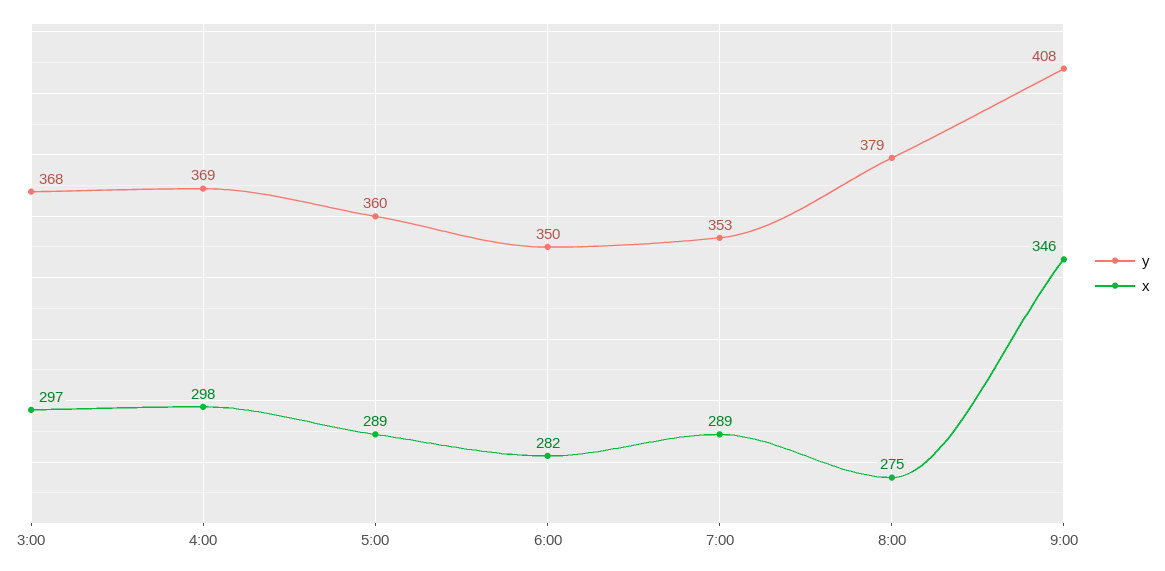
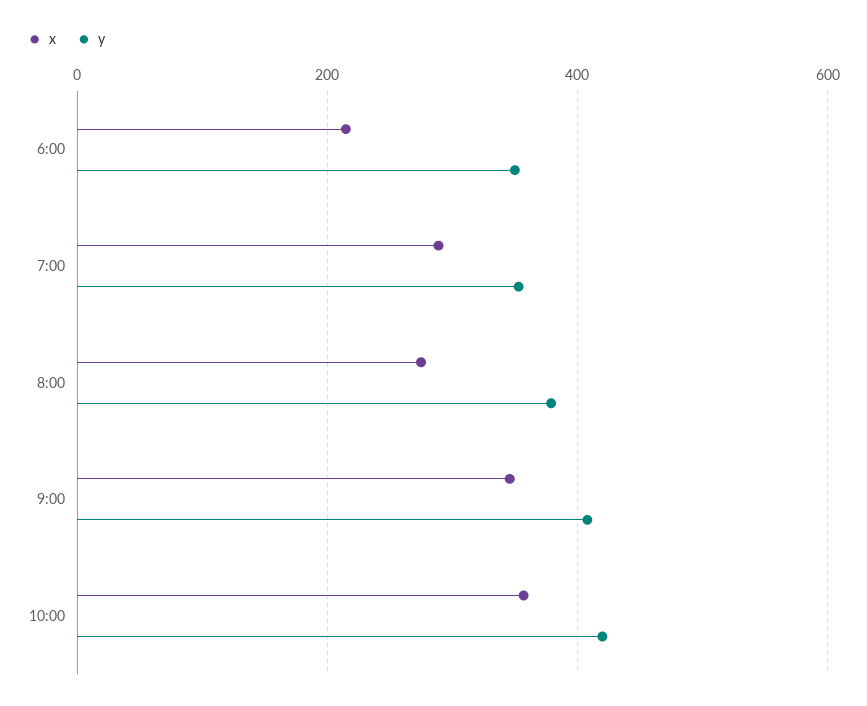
y, 3:00: 368 -> none
x, 3:00: 297 -> none
y, 4:00: 369 -> none
x, 4:00: 298 -> none
y, 5:00: 360 -> none
x, 5:00: 289 -> none
x, 6:00: 282 -> 220
x, 10:00: none -> 360
y, 10:00: none -> 420

